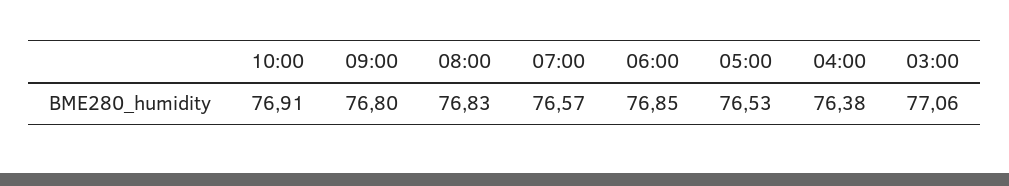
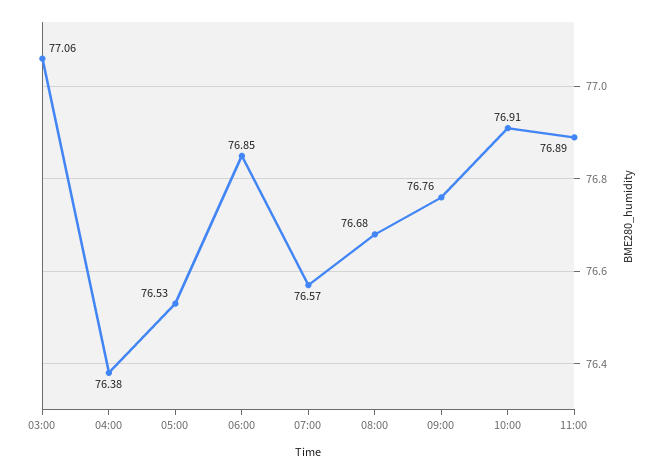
09:00: 76.8 -> 76.76
08:00: 76.83 -> 76.68
11:00: none -> 76.89

